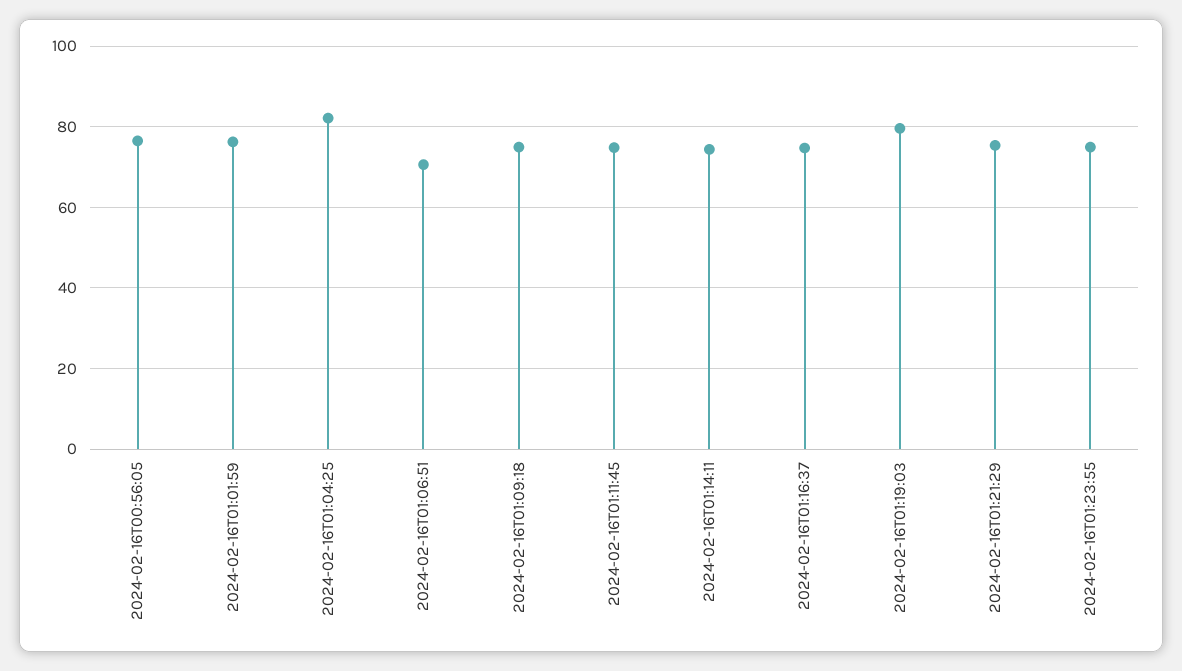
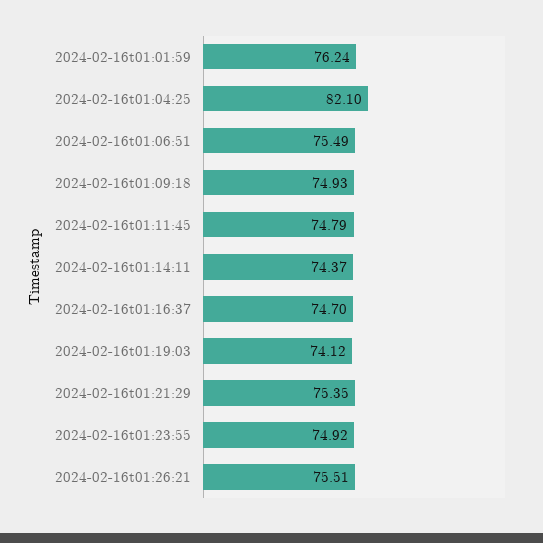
2024-02-16T00:56:05: 76 -> none
2024-02-16T01:06:51: 70 -> 75.49
2024-02-16T01:19:03: 80 -> 74.12
2024-02-16t01:26:21: none -> 75.51

